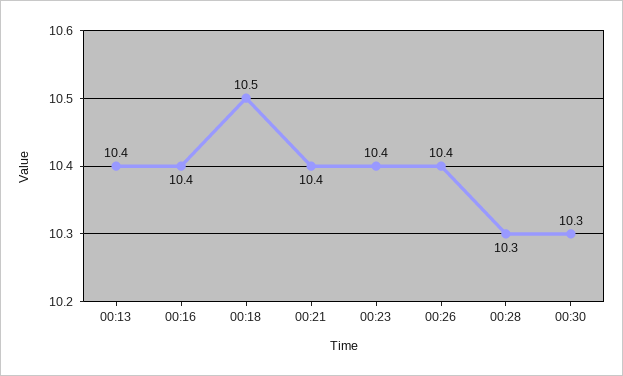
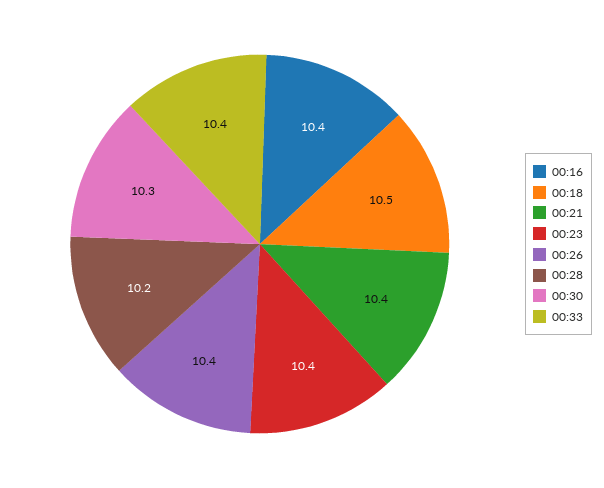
00:13: 10.4 -> none
00:28: 10.3 -> 10.2
00:33: none -> 10.4

